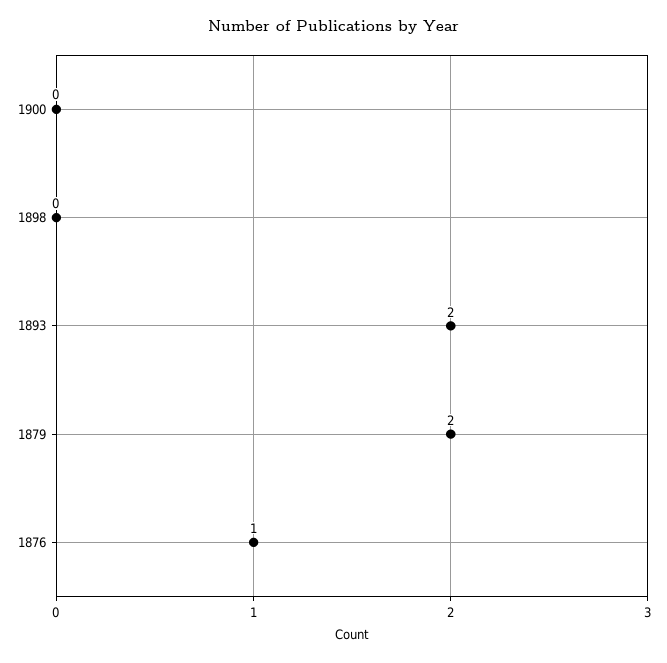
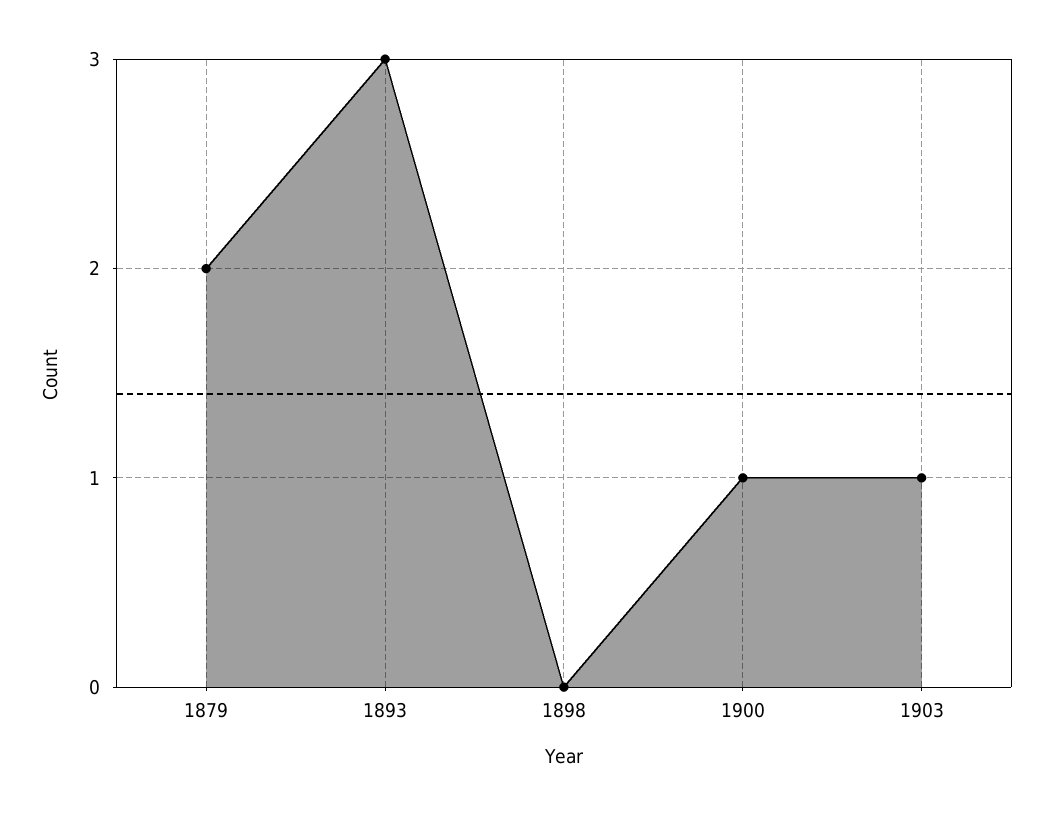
1900: 0 -> 1
1893: 2 -> 3
1876: 1 -> none
1903: none -> 1

